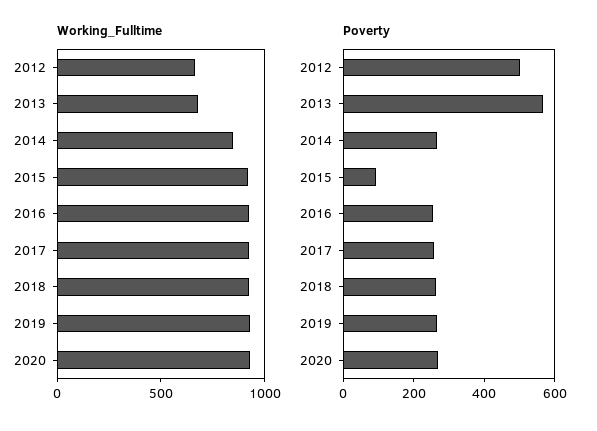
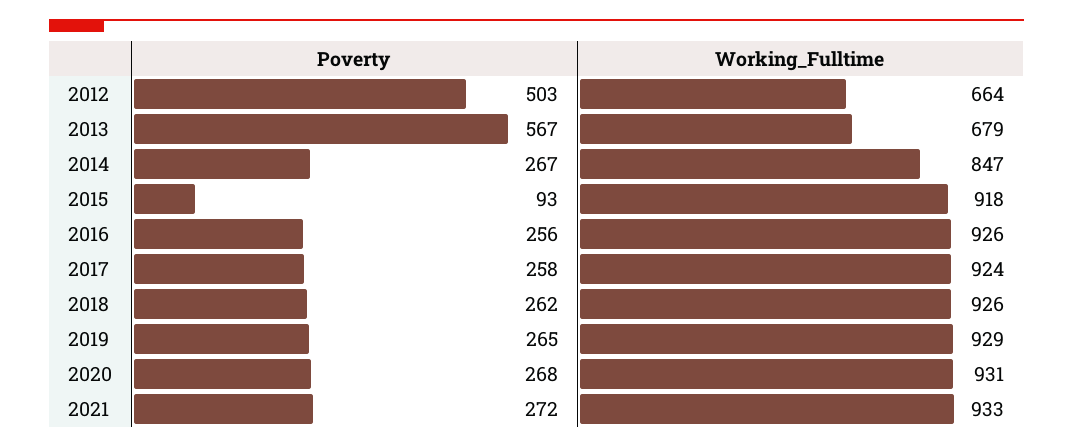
Poverty, 2021: none -> 272
Working_Fulltime, 2021: none -> 933

